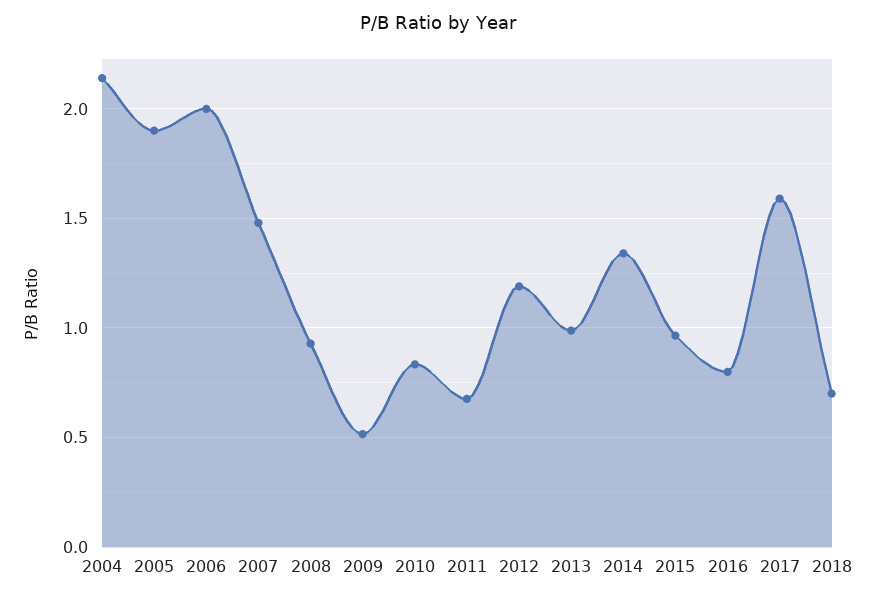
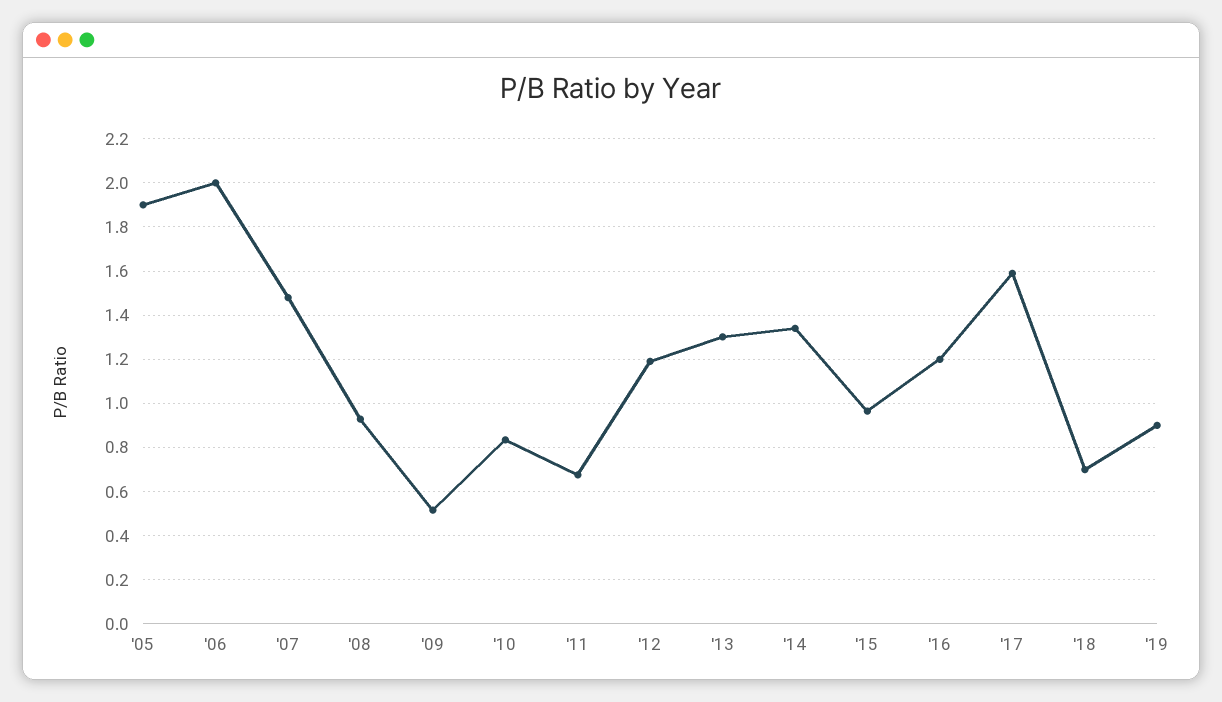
2004: 2.15 -> none
2013: 1 -> 1.3
2016: 0.8 -> 1.2
'19: none -> 0.9

